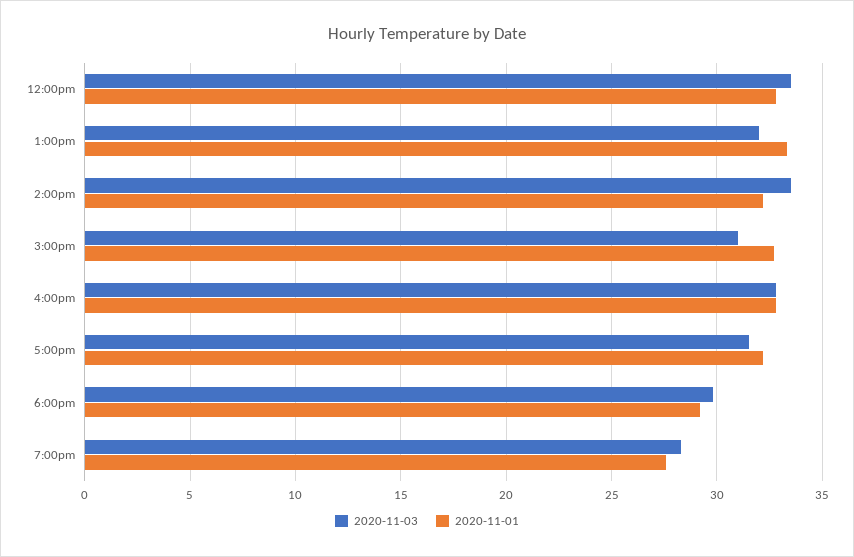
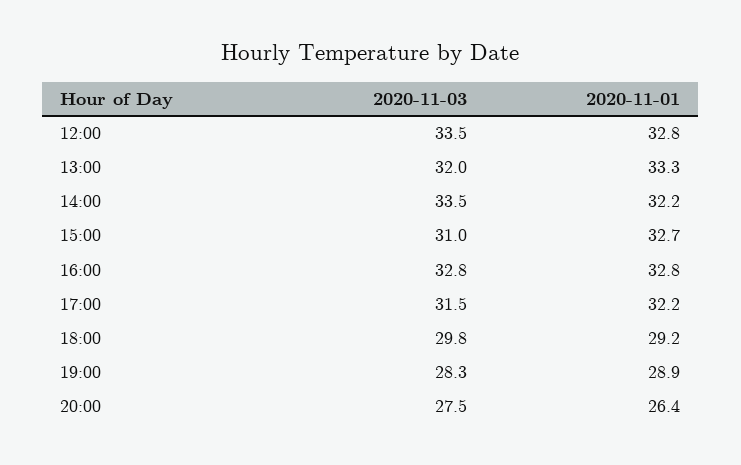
2020-11-01, 7:00pm: 27.5 -> 28.9
2020-11-03, 20:00: none -> 27.5
2020-11-01, 20:00: none -> 26.4

